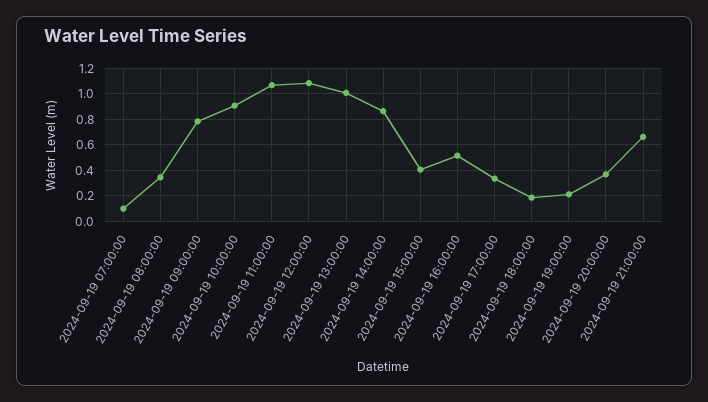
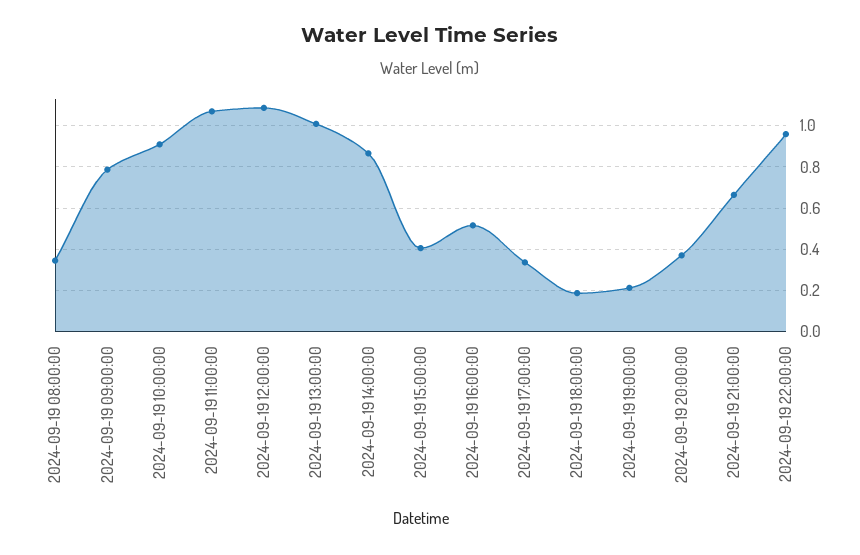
2024-09-19 07:00:00: 0.1 -> none
2024-09-19 22:00:00: none -> 0.95

